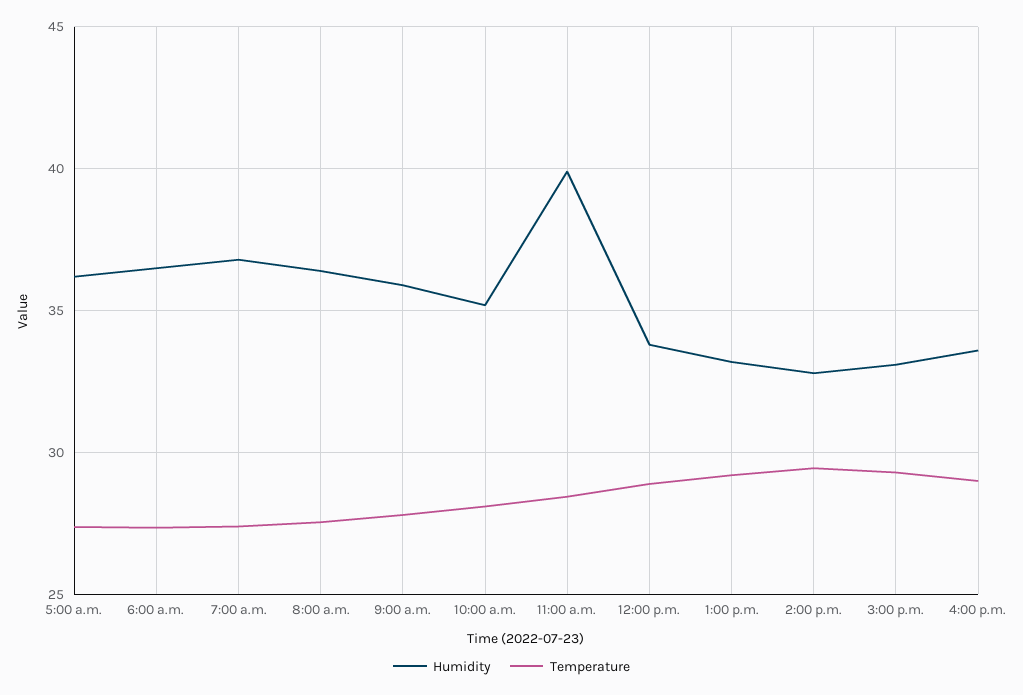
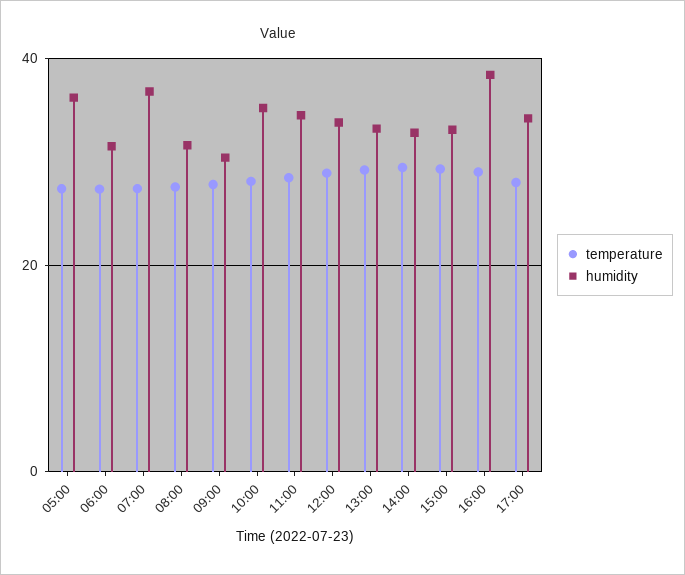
Humidity, 6:00 a.m.: 36.5 -> 32
Humidity, 8:00 a.m.: 36.5 -> 32
Humidity, 9:00 a.m.: 36 -> 30
Humidity, 11:00 a.m.: 40 -> 34
Humidity, 4:00 p.m.: 33.5 -> 38
Temperature, 17:00: none -> 28
Humidity, 17:00: none -> 34

